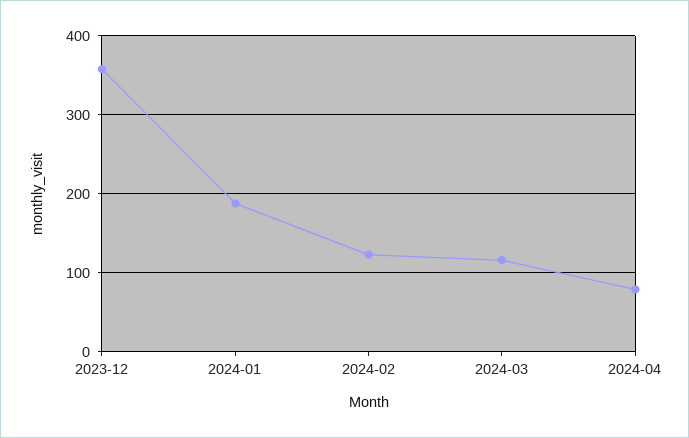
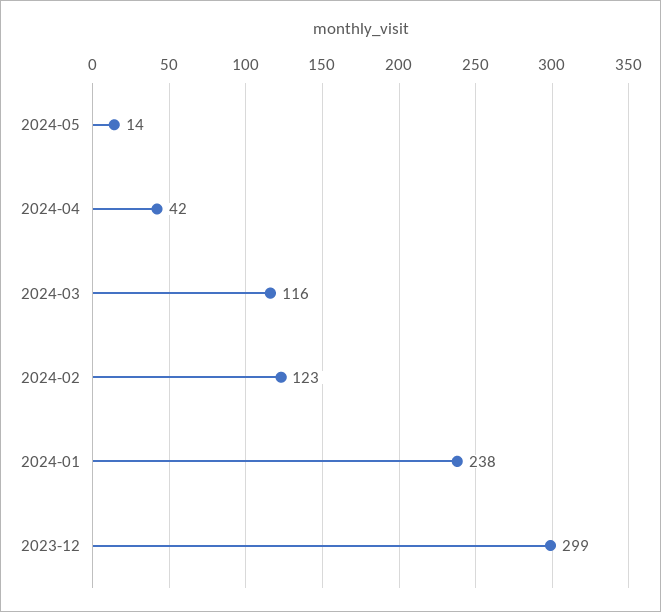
2023-12: 360 -> 299
2024-01: 190 -> 238
2024-04: 80 -> 42
2024-05: none -> 14

